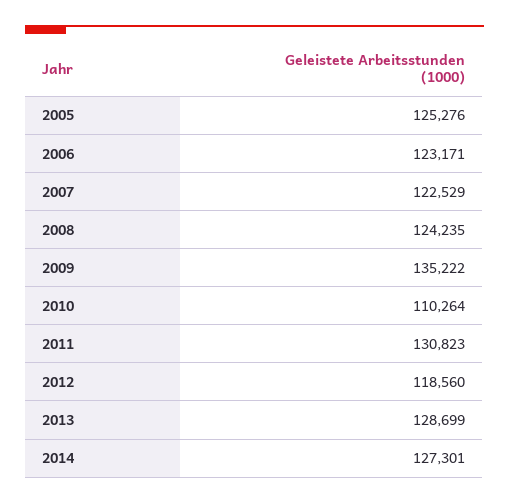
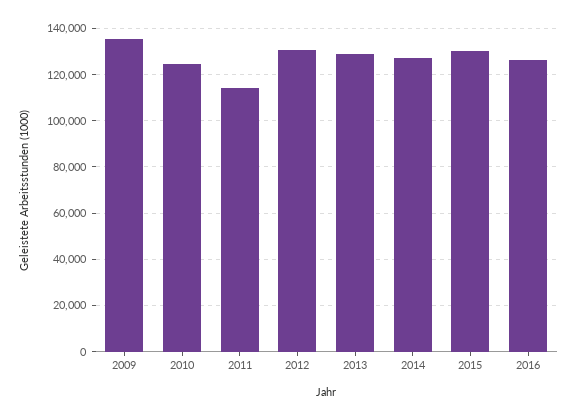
2005: 125276 -> none
2006: 123171 -> none
2007: 122529 -> none
2008: 124235 -> none
2010: 110264 -> 125000
2011: 130823 -> 115000
2012: 118560 -> 130000
2015: none -> 130000
2016: none -> 125000

